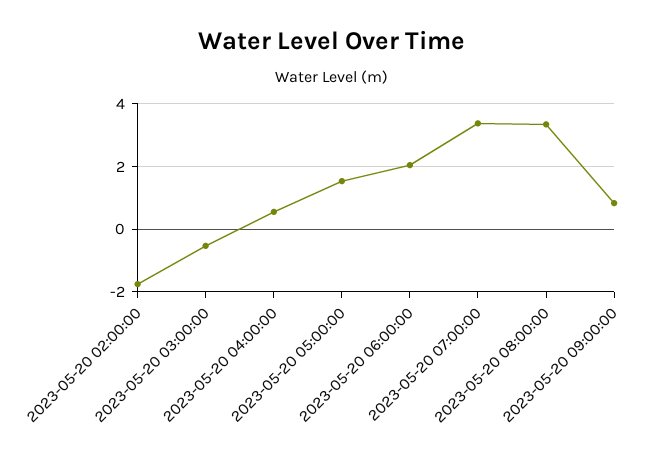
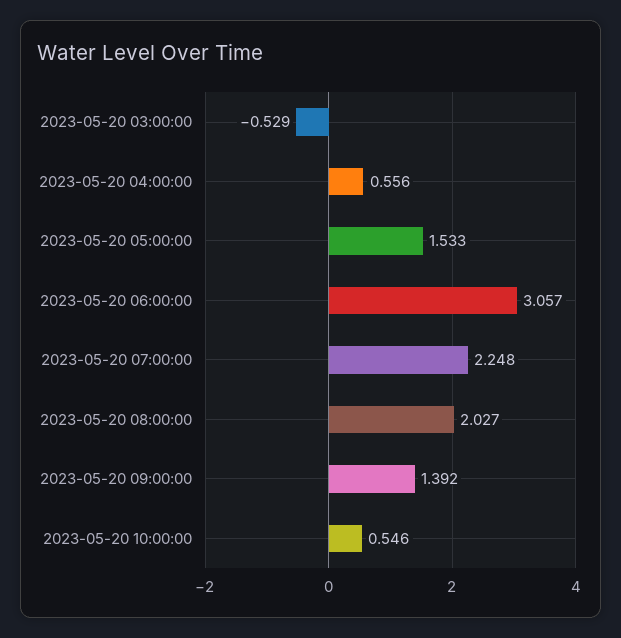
2023-05-20 02:00:00: -1.8 -> none
2023-05-20 06:00:00: 2 -> 3.057
2023-05-20 07:00:00: 3.4 -> 2.248
2023-05-20 08:00:00: 3.4 -> 2.027
2023-05-20 09:00:00: 0.8 -> 1.392
2023-05-20 10:00:00: none -> 0.546

